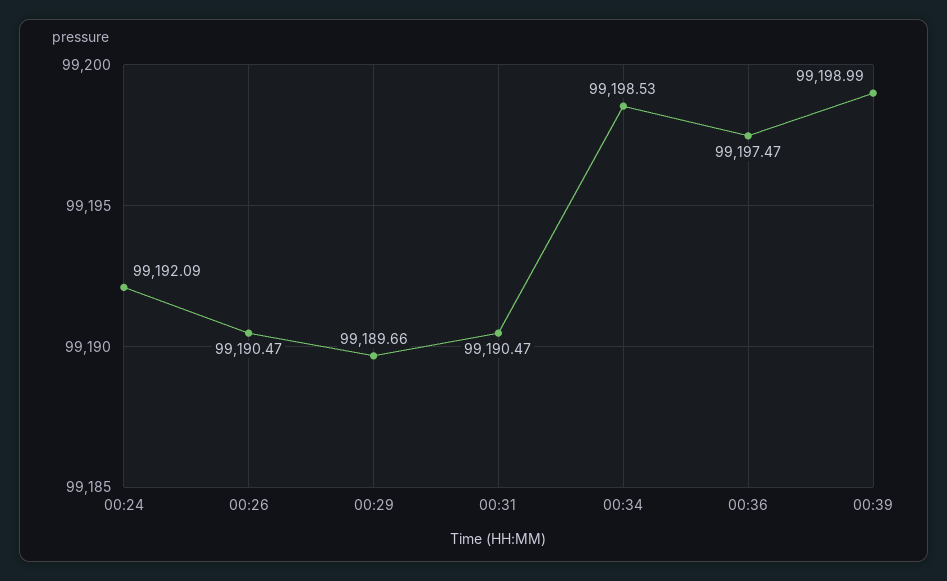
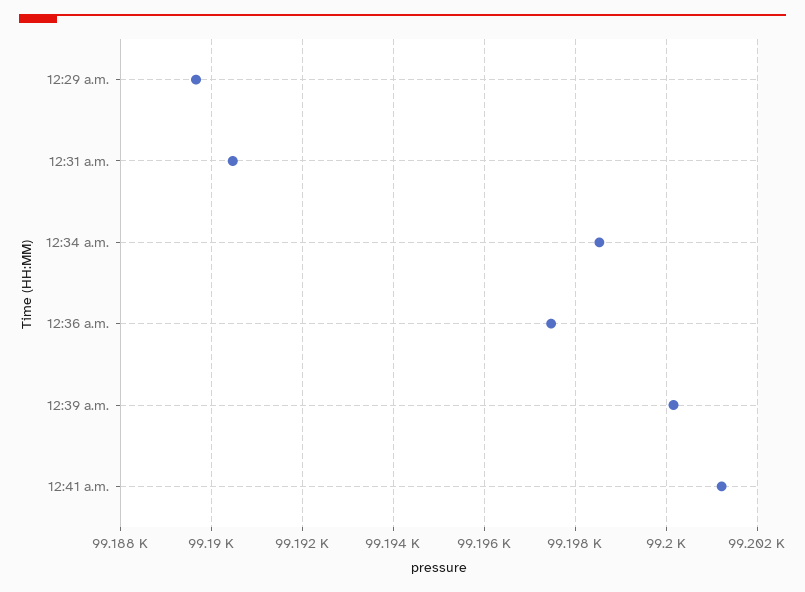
00:24: 99192.09 -> none
00:26: 99190.47 -> none
00:39: 99198.99 -> 99200.2
12:41 a.m.: none -> 99201.2

